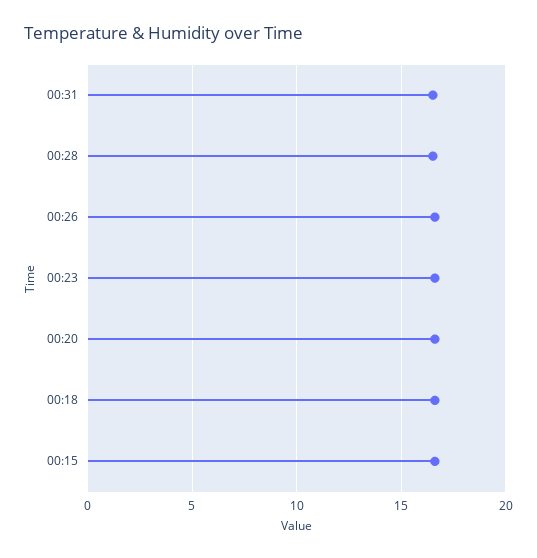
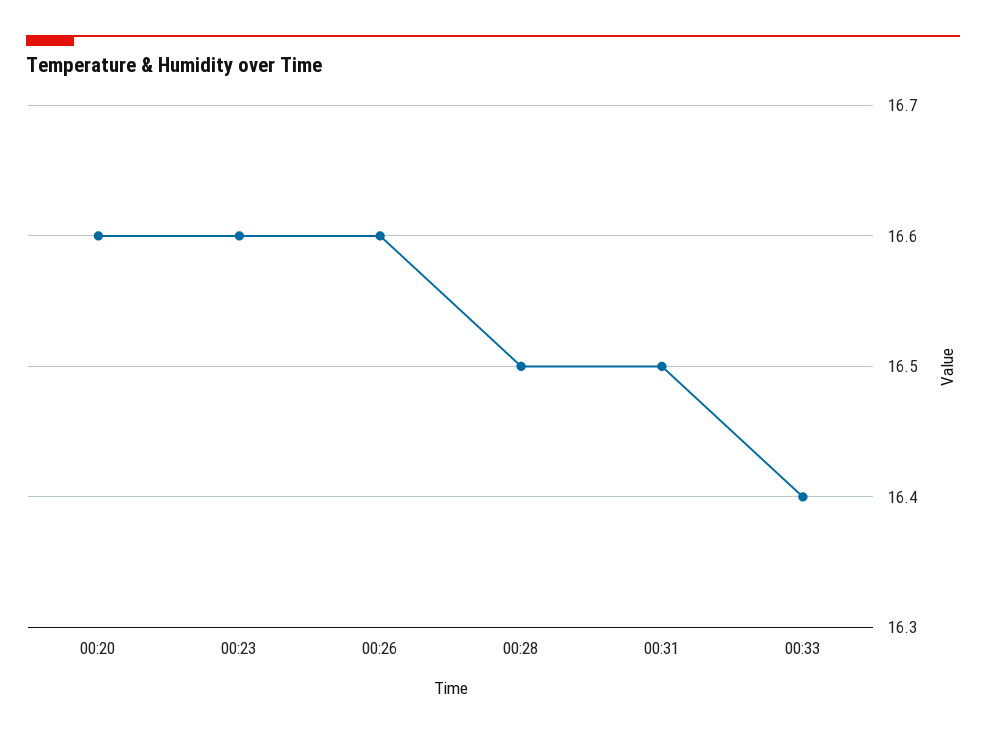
00:18: 16.5 -> none
00:15: 16.5 -> none
00:33: none -> 16.4

